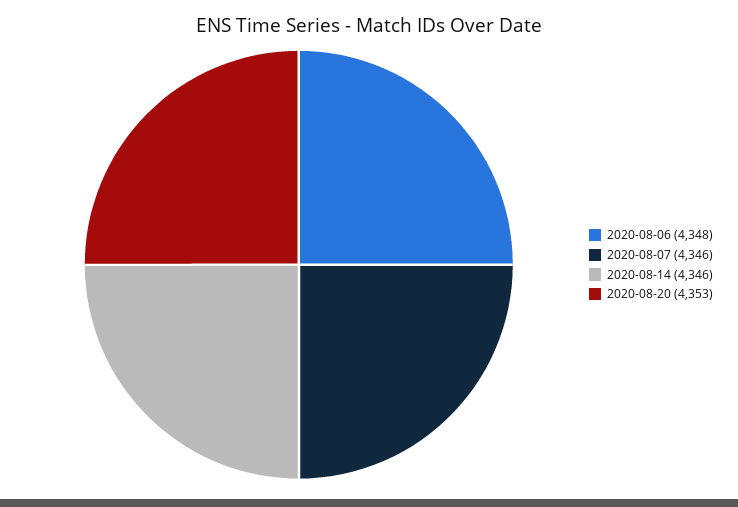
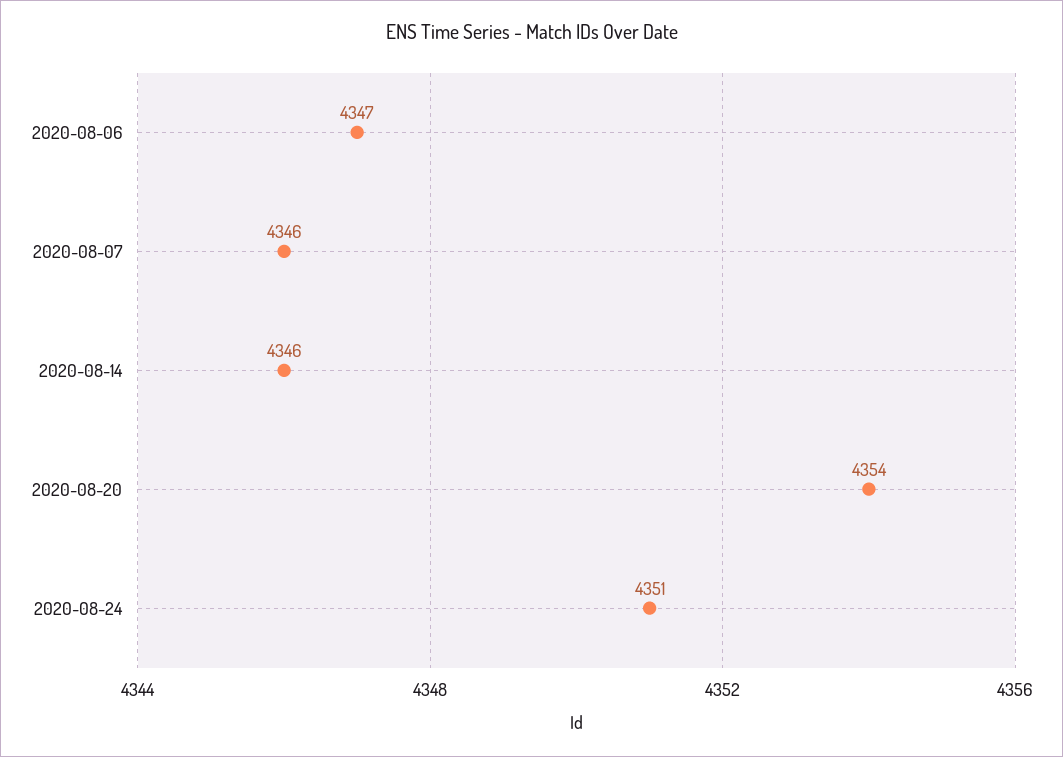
2020-08-06: 4348 -> 4347
2020-08-20: 4353 -> 4354
2020-08-24: none -> 4351

